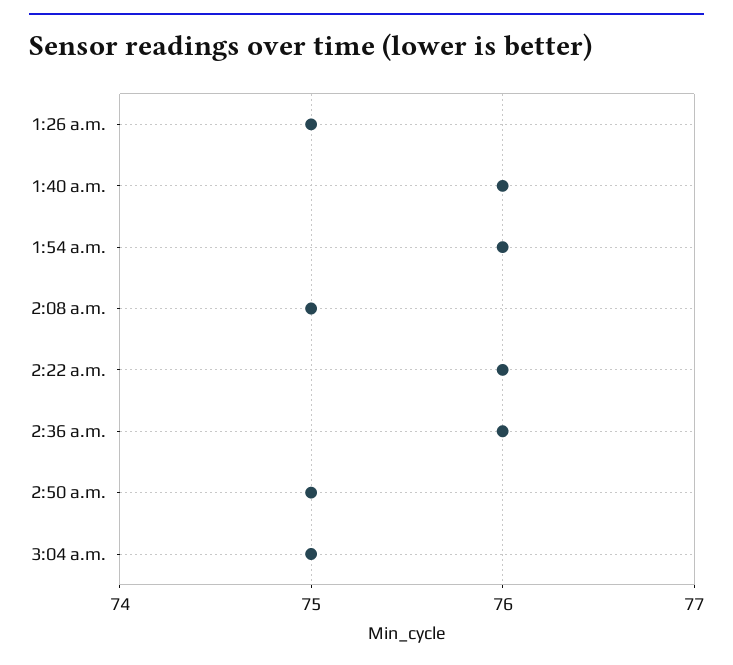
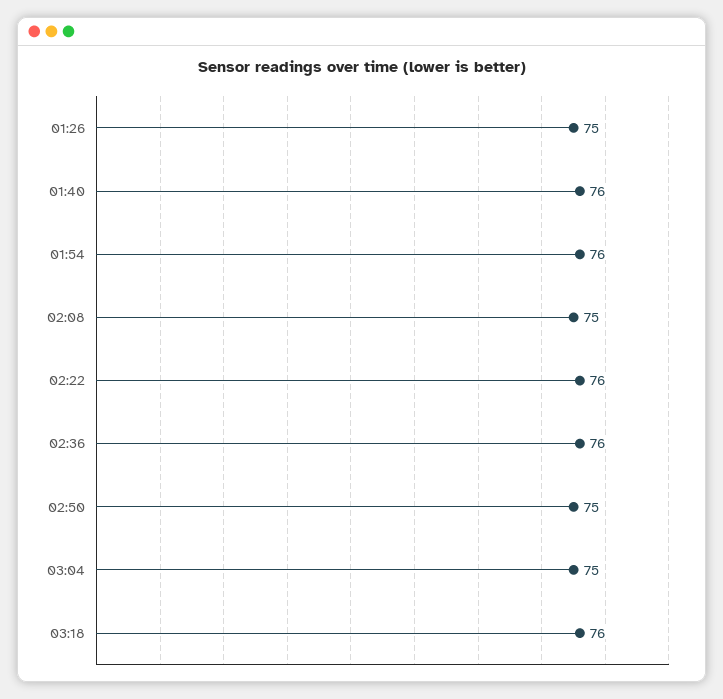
03:18: none -> 76

